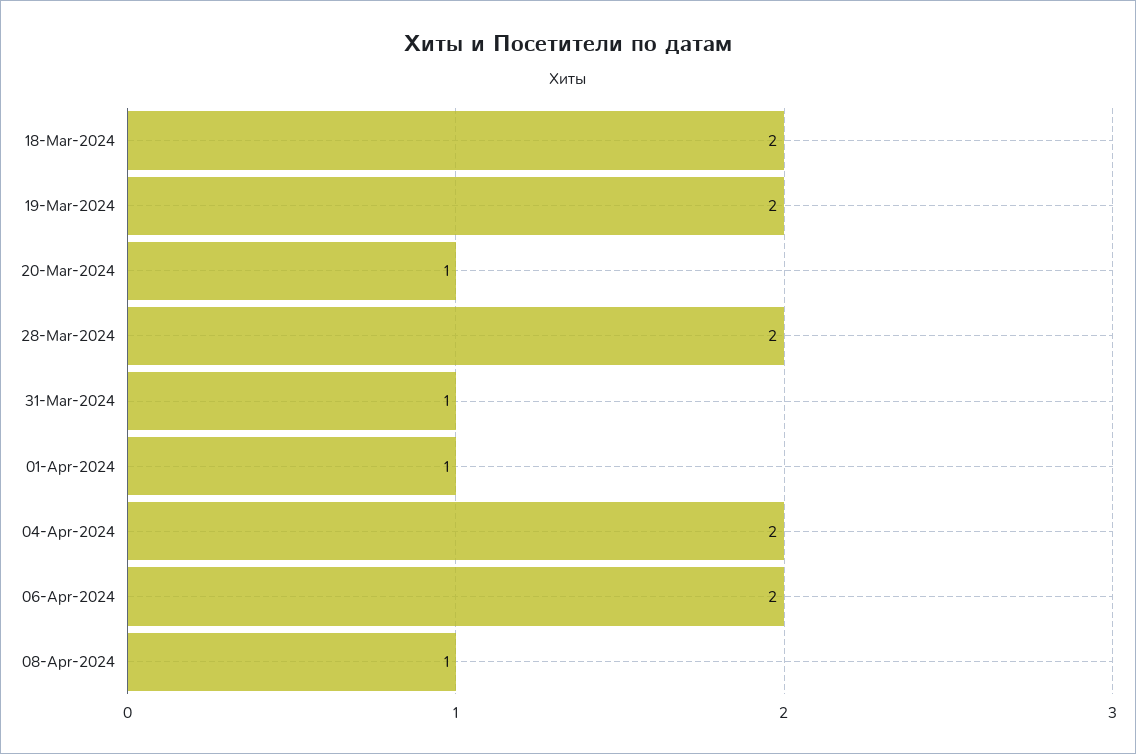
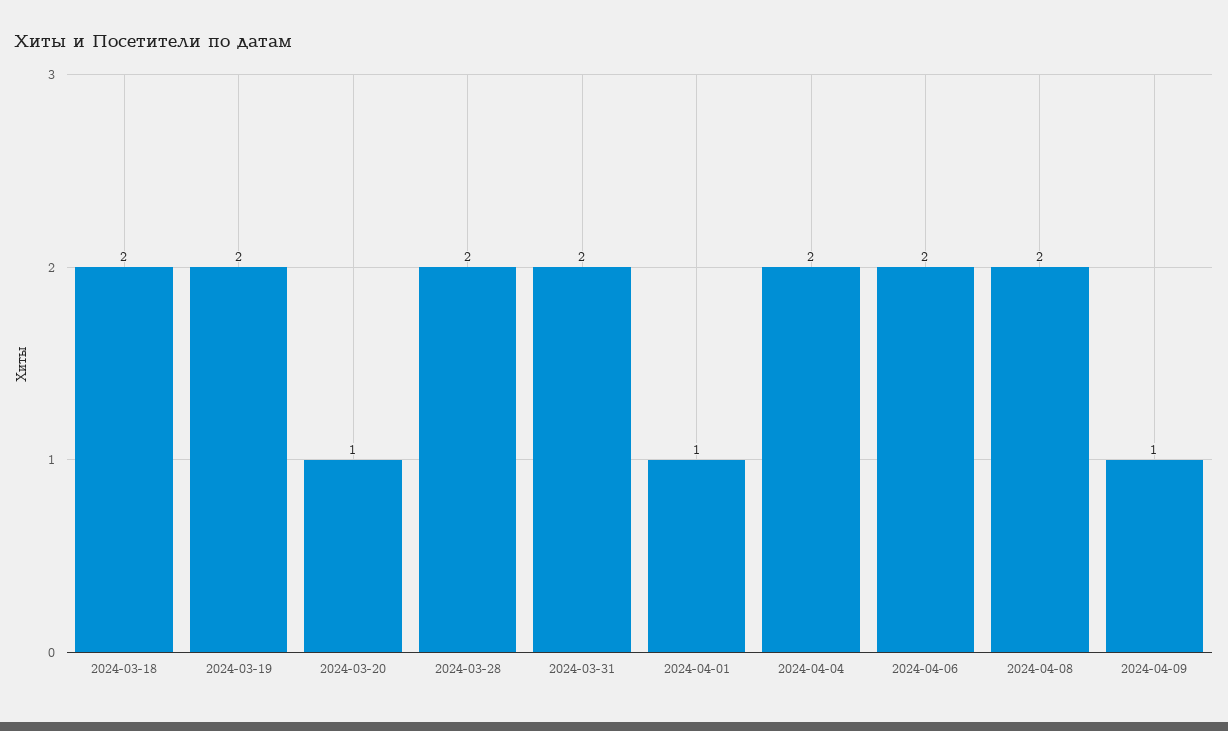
31-Mar-2024: 1 -> 2
08-Apr-2024: 1 -> 2
2024-04-09: none -> 1

